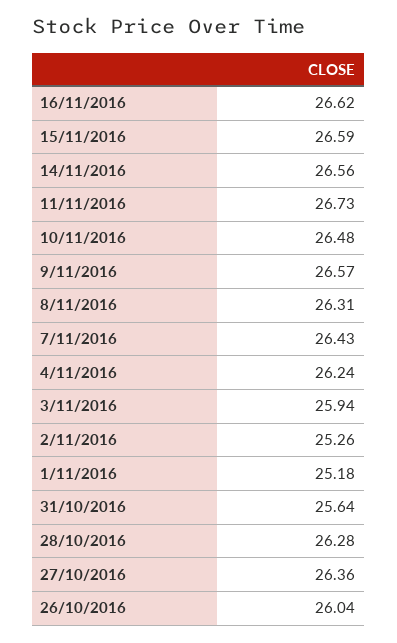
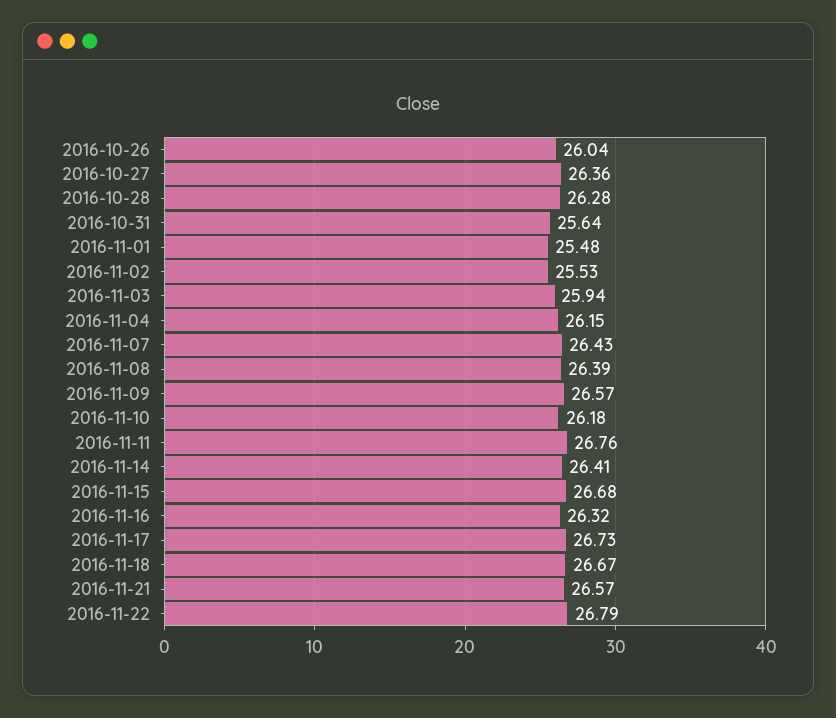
16/11/2016: 26.62 -> 26.32
15/11/2016: 26.59 -> 26.68
14/11/2016: 26.56 -> 26.41
11/11/2016: 26.73 -> 26.76
10/11/2016: 26.48 -> 26.18
8/11/2016: 26.31 -> 26.39
4/11/2016: 26.24 -> 26.15
2/11/2016: 25.26 -> 25.53
1/11/2016: 25.18 -> 25.48
2016-11-17: none -> 26.73
2016-11-18: none -> 26.67
2016-11-21: none -> 26.57
2016-11-22: none -> 26.79

